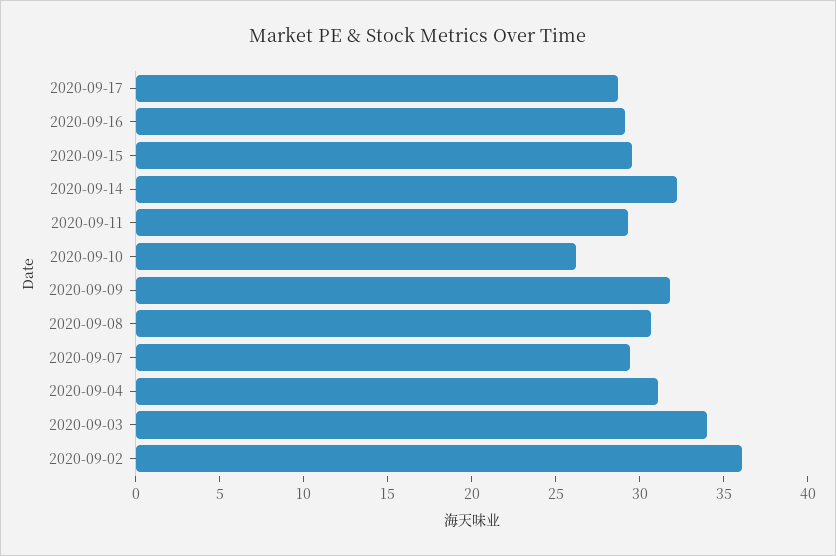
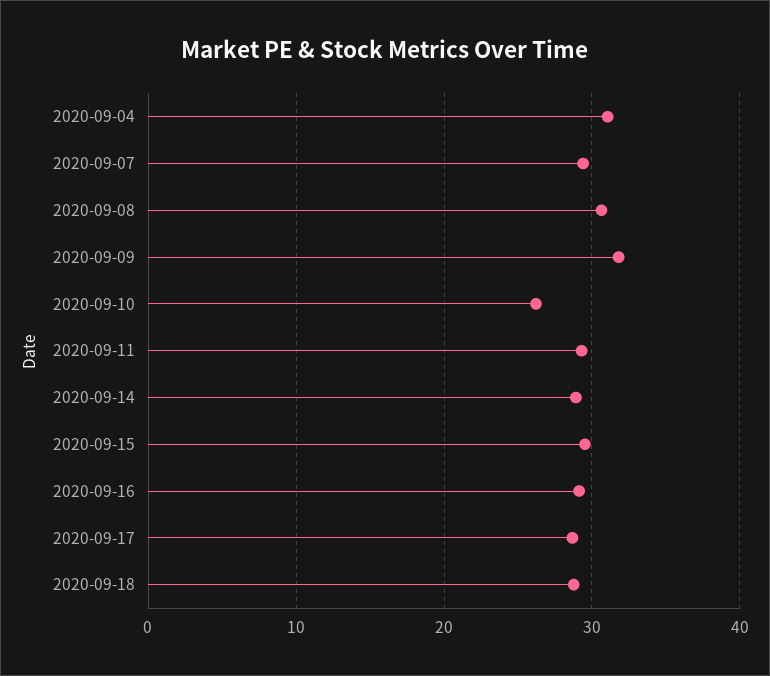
2020-09-14: 32 -> 29
2020-09-03: 34 -> none
2020-09-02: 36 -> none
2020-09-18: none -> 29

